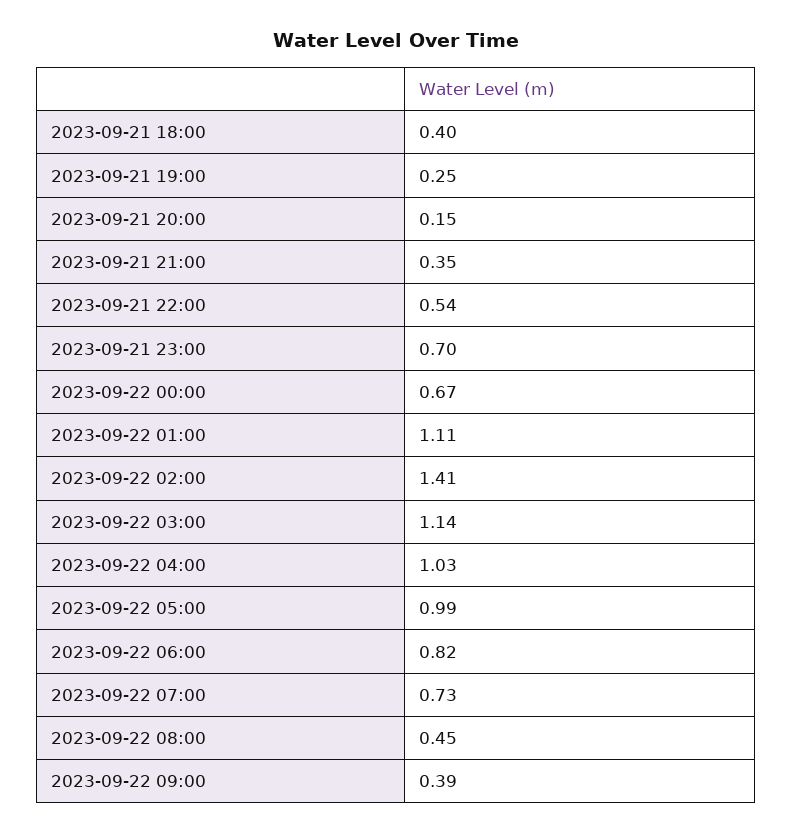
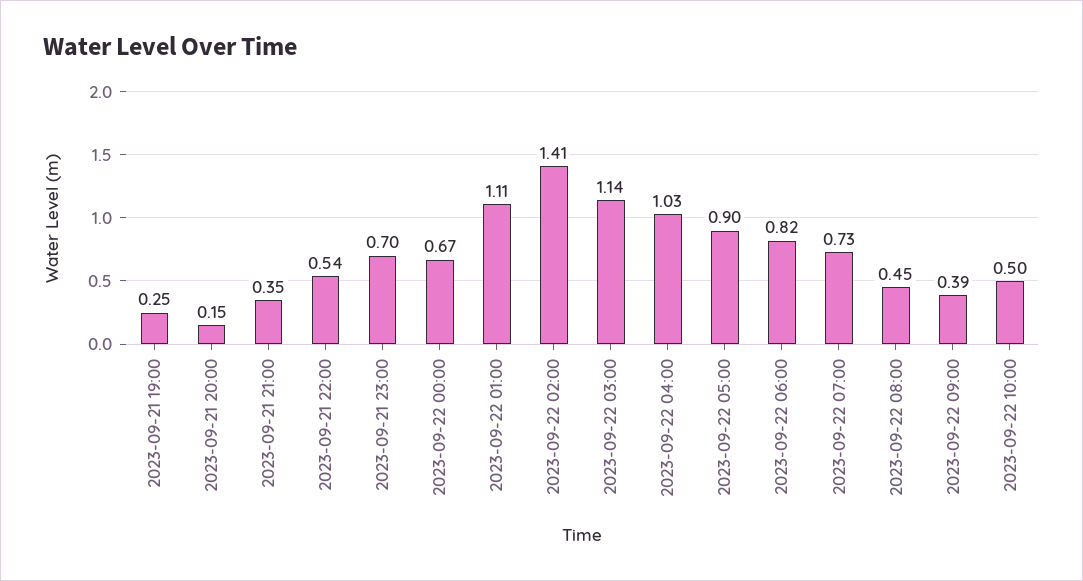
2023-09-21 18:00: 0.4 -> none
2023-09-22 05:00: 0.99 -> 0.9
2023-09-22 10:00: none -> 0.5

